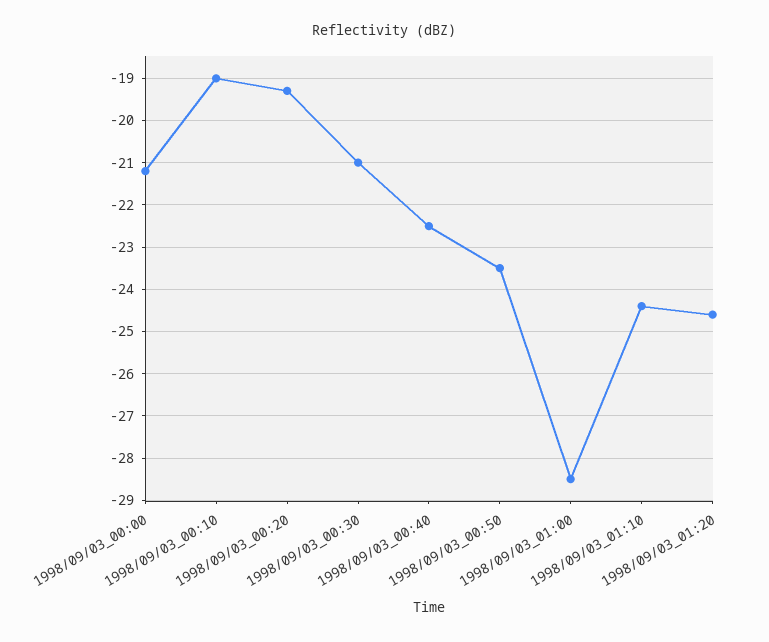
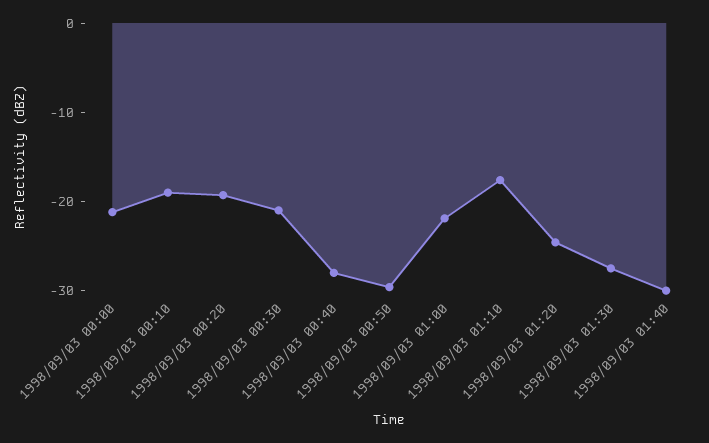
1998/09/03_00:40: -22.5 -> -28
1998/09/03_00:50: -23.5 -> -30
1998/09/03_01:00: -28.5 -> -22
1998/09/03_01:10: -24.5 -> -18
1998/09/03 01:30: none -> -28
1998/09/03 01:40: none -> -30

